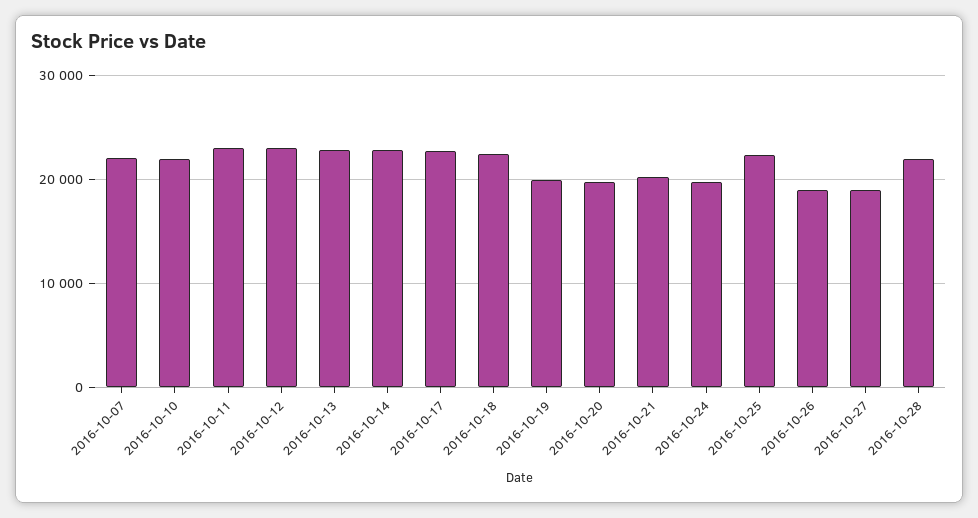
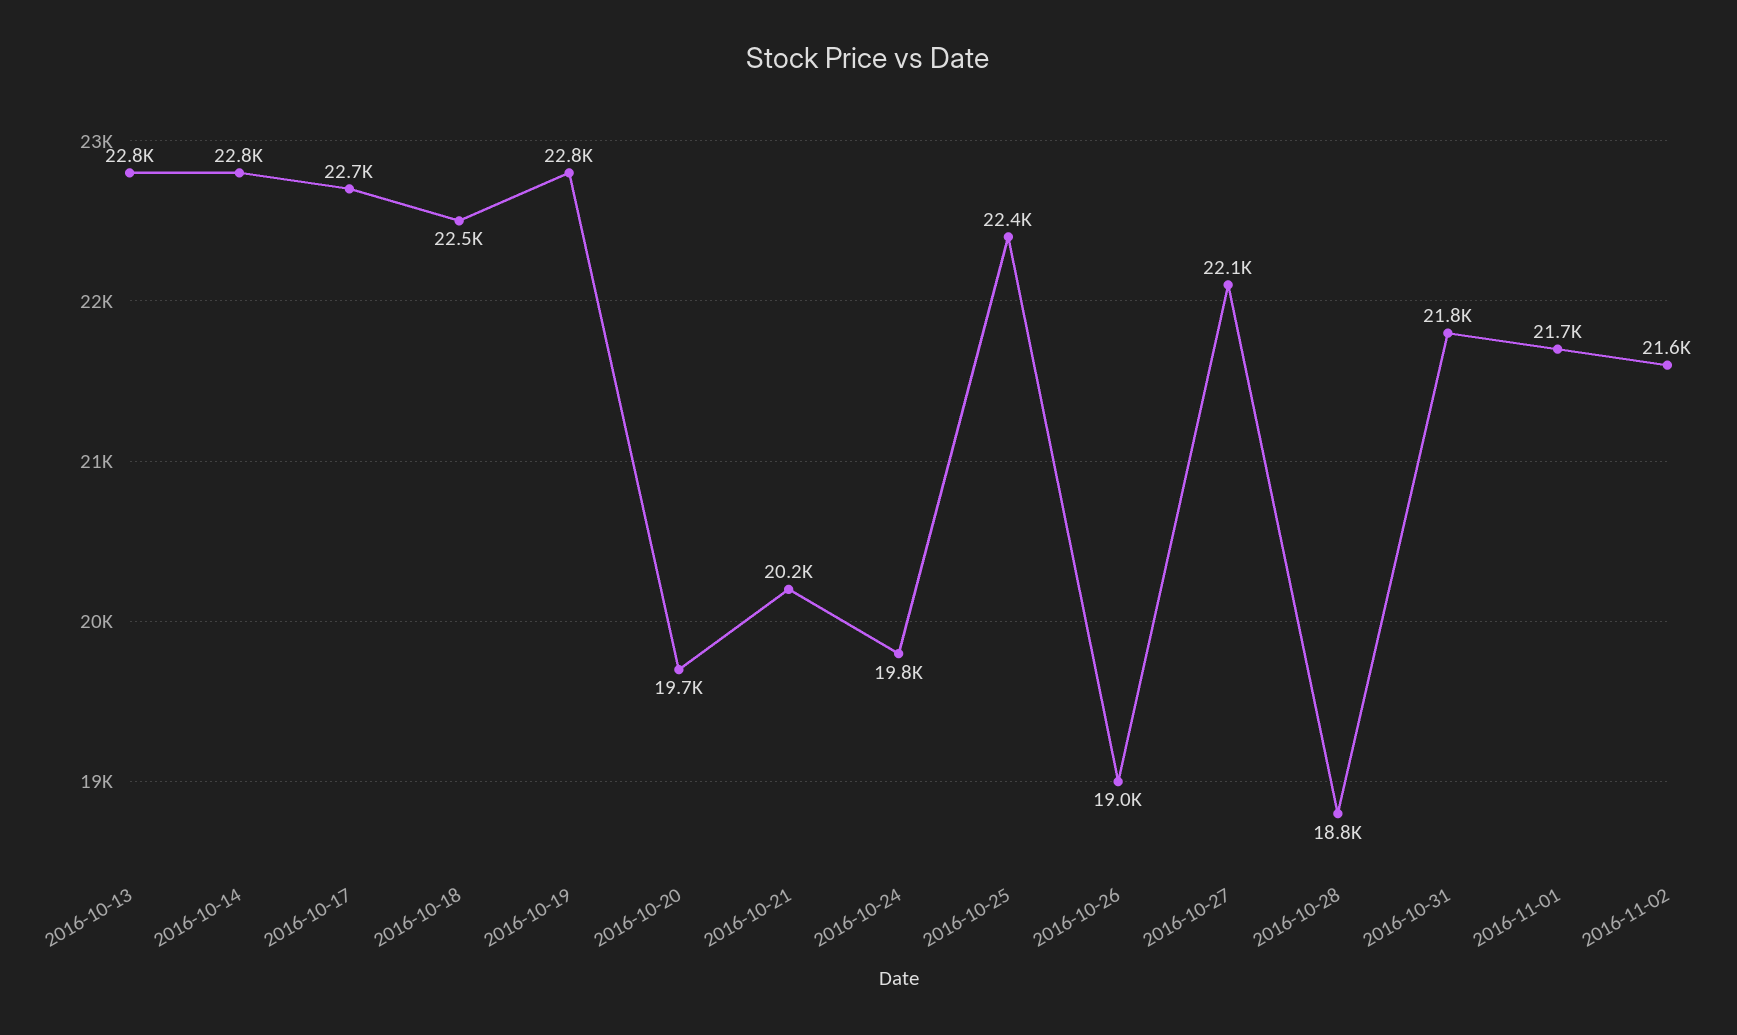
2016-10-07: 22000 -> none
2016-10-10: 22000 -> none
2016-10-11: 23000 -> none
2016-10-12: 23000 -> none
2016-10-19: 20000 -> 22800
2016-10-27: 19000 -> 22100
2016-10-28: 22000 -> 18800
2016-10-31: none -> 21800
2016-11-01: none -> 21700
2016-11-02: none -> 21600

